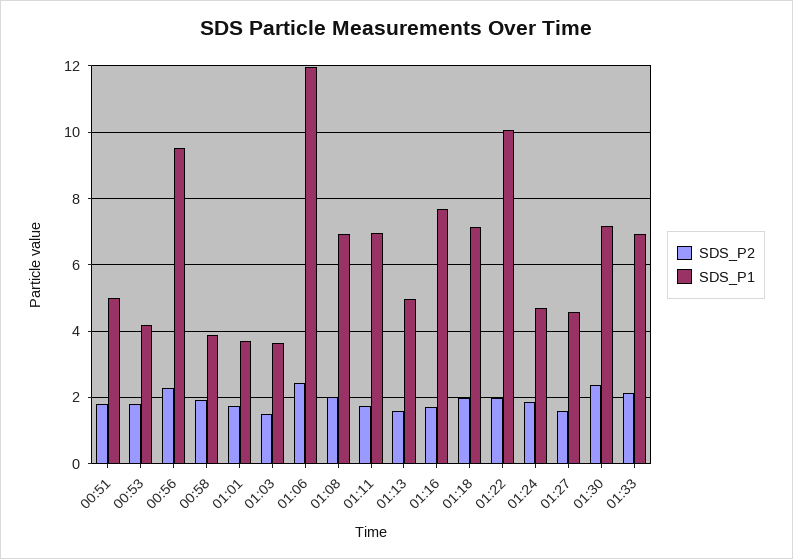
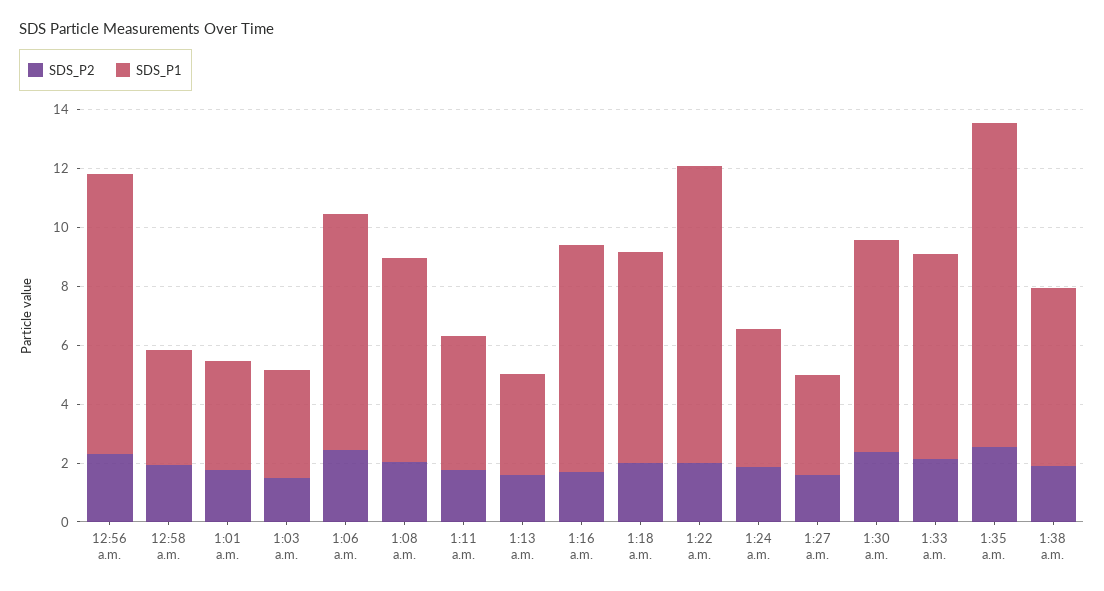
SDS_P2, 00:51: 1.8 -> none
SDS_P1, 00:51: 5 -> none
SDS_P2, 00:53: 1.8 -> none
SDS_P1, 00:53: 4.2 -> none
SDS_P1, 01:06: 12 -> 8
SDS_P1, 01:11: 7 -> 4.5
SDS_P1, 01:13: 5 -> 3.5
SDS_P1, 01:27: 4.6 -> 3.5
SDS_P2, 1:35 a.m.: none -> 2.5
SDS_P1, 1:35 a.m.: none -> 11
SDS_P2, 1:38 a.m.: none -> 2
SDS_P1, 1:38 a.m.: none -> 6

